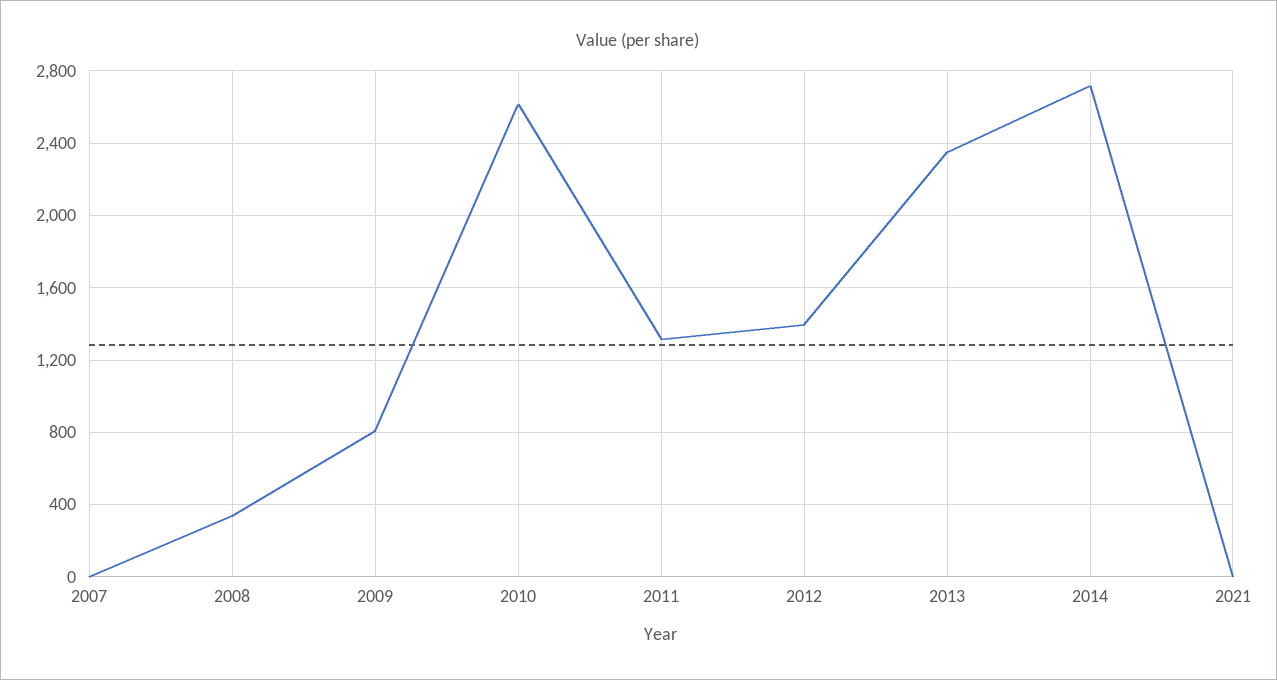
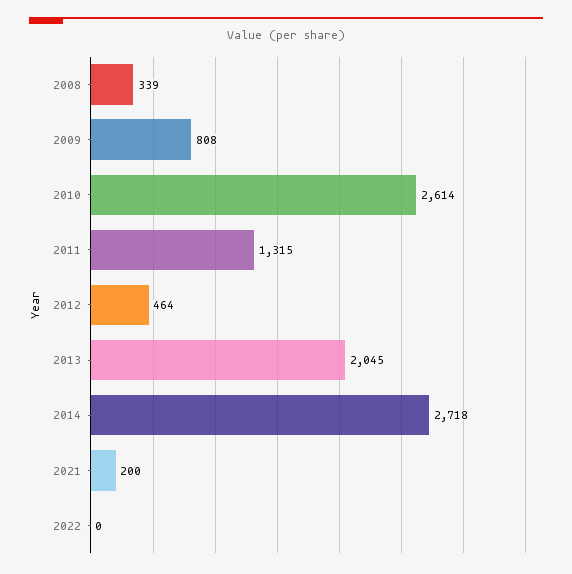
2007: 0 -> none
2012: 1400 -> 464
2013: 2350 -> 2045
2021: 0 -> 200
2022: none -> 0

